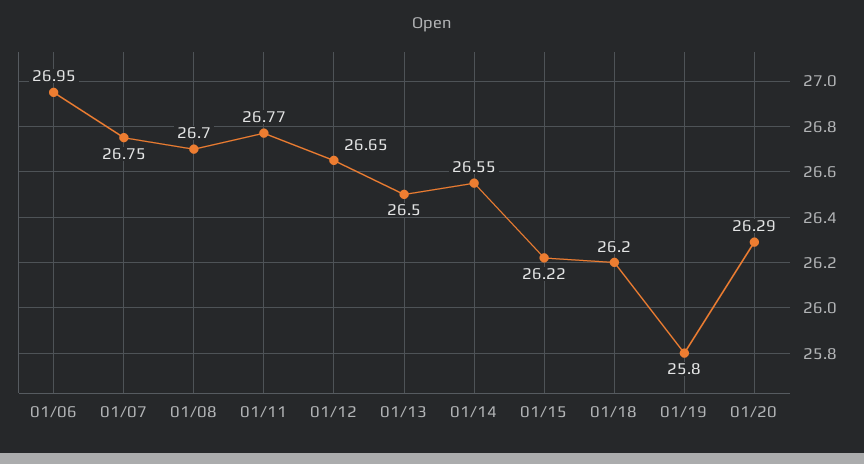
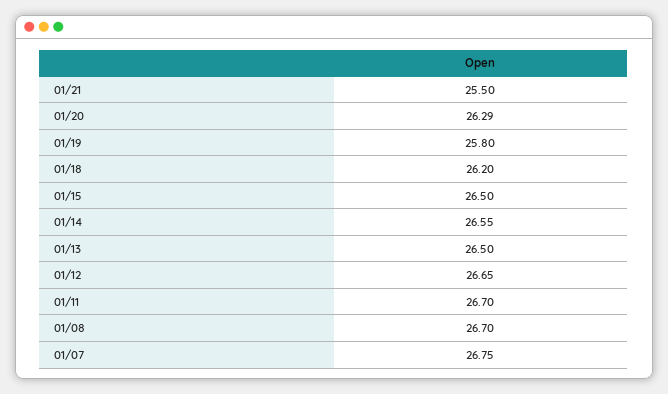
01/06: 26.95 -> none
01/11: 26.77 -> 26.7
01/15: 26.22 -> 26.5
01/21: none -> 25.5

